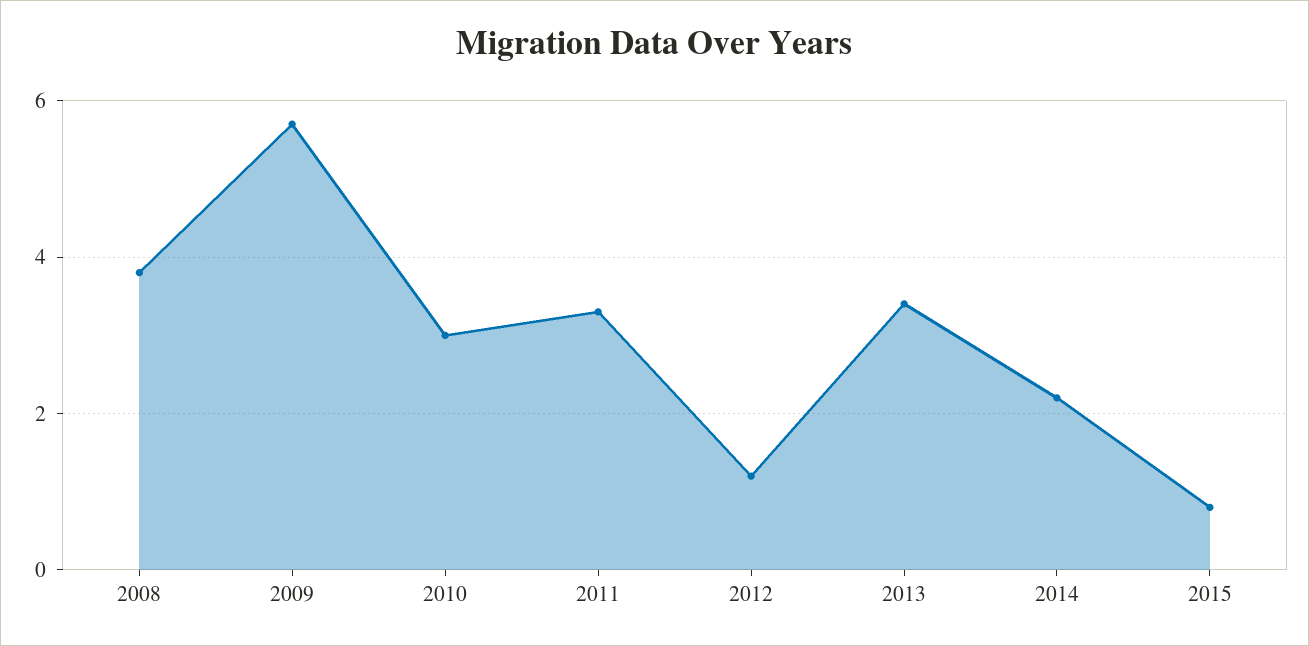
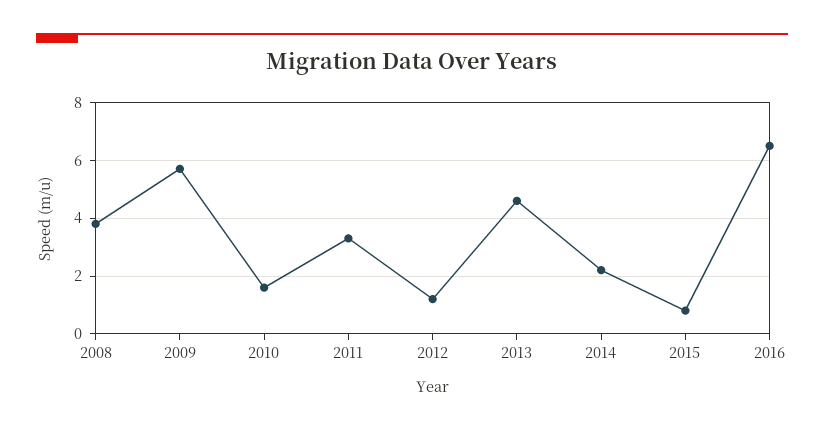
2010: 3 -> 1.5
2013: 3.5 -> 4.5
2016: none -> 6.5

